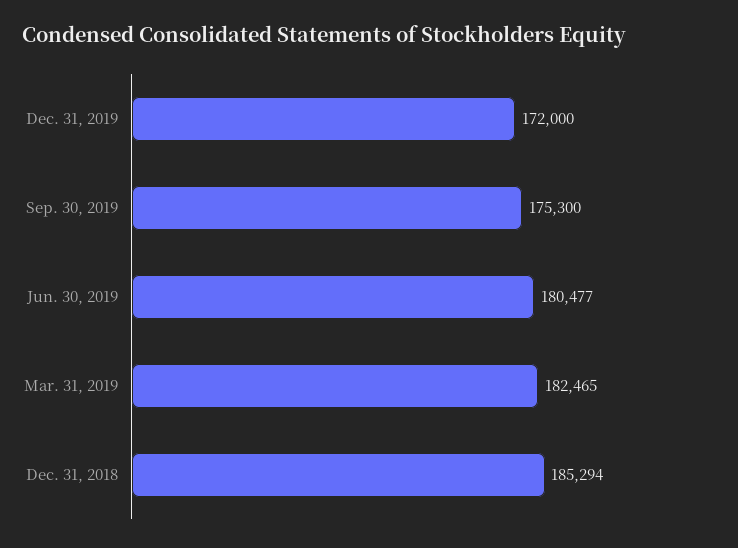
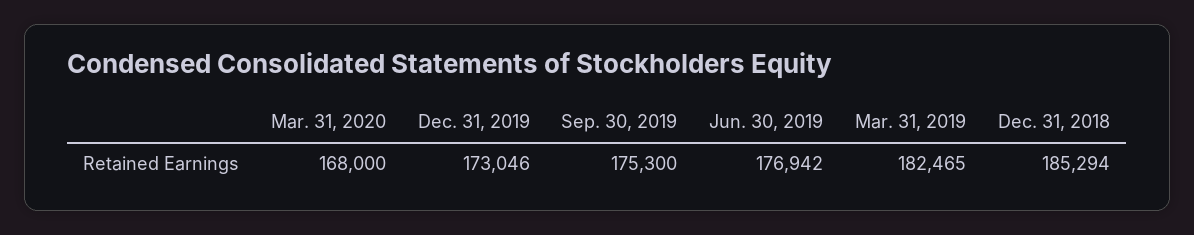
Dec. 31, 2019: 172000 -> 173046
Jun. 30, 2019: 180477 -> 176942
Mar. 31, 2020: none -> 168000

